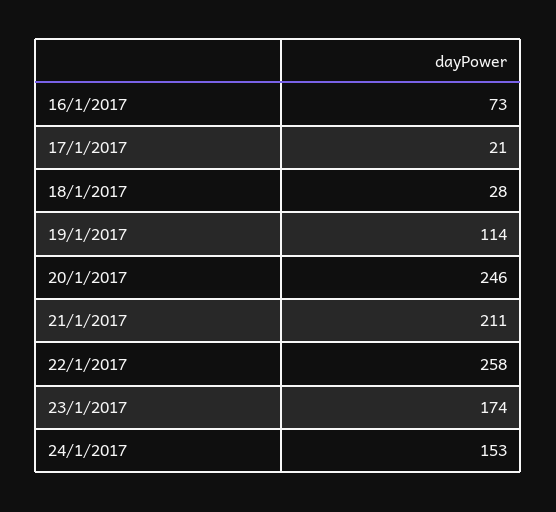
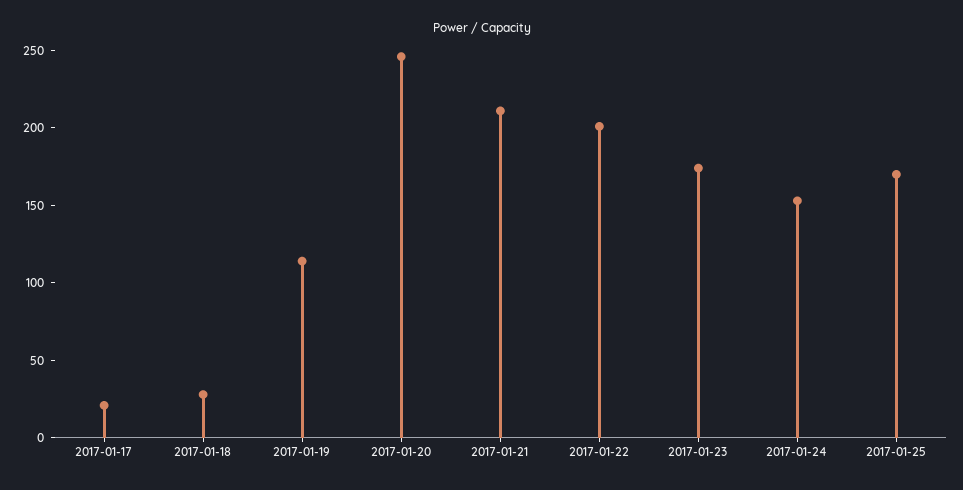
16/1/2017: 73 -> none
22/1/2017: 258 -> 200
2017-01-25: none -> 170

